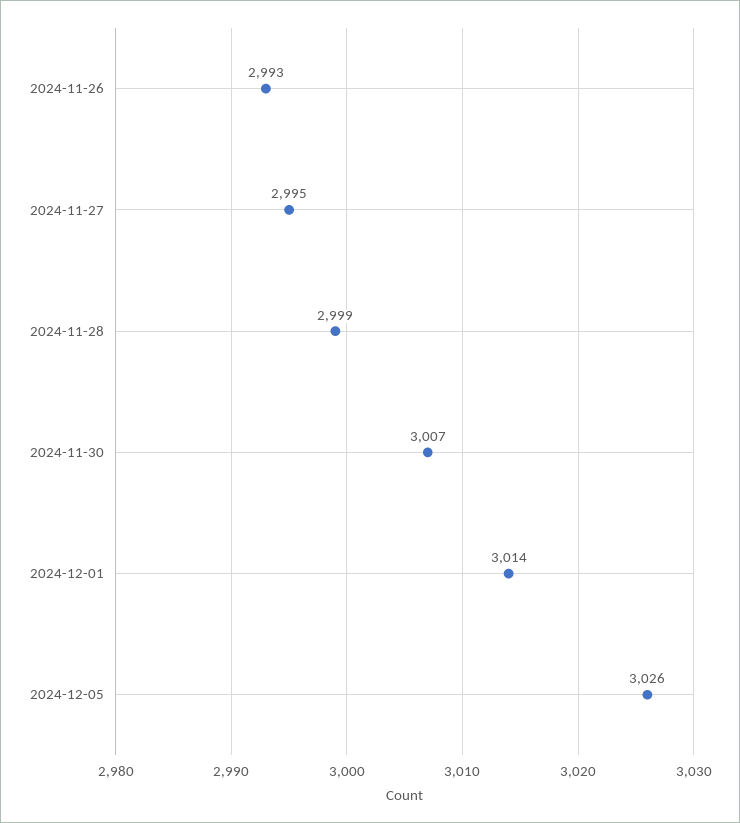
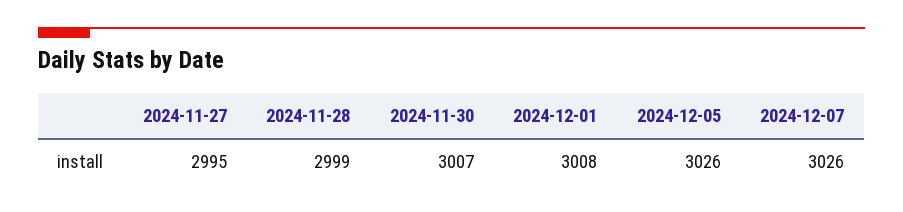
2024-11-26: 2993 -> none
2024-12-01: 3014 -> 3008
2024-12-07: none -> 3026

